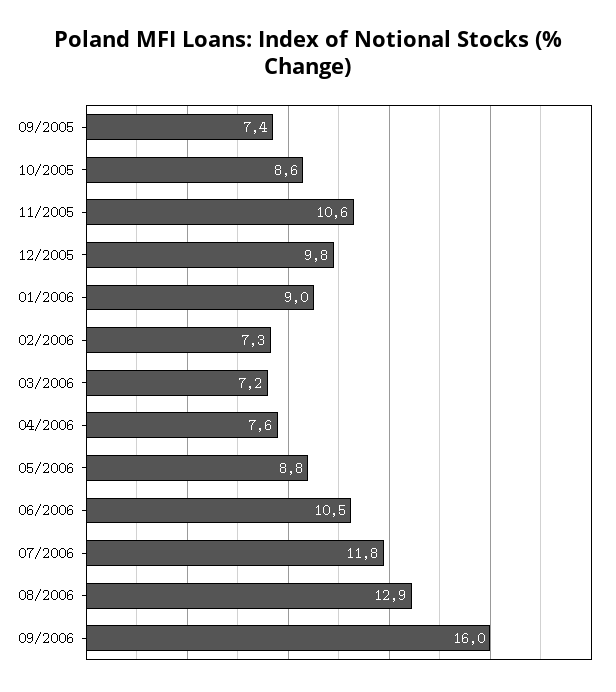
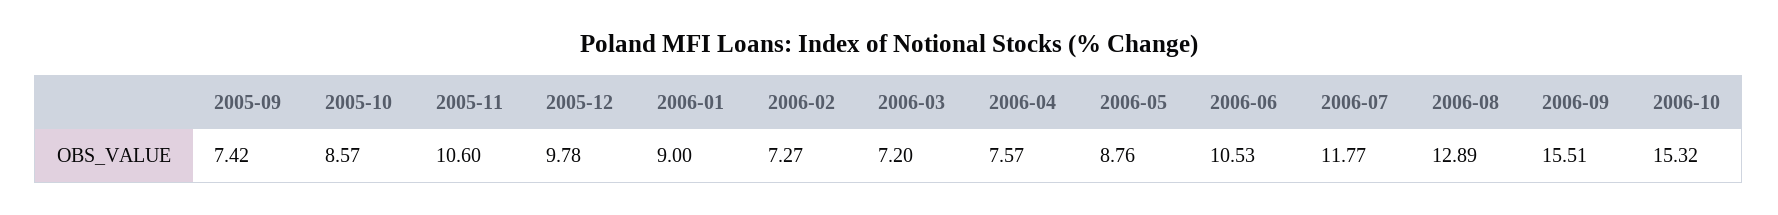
09/2006: 16 -> 15.51
2006-10: none -> 15.32

